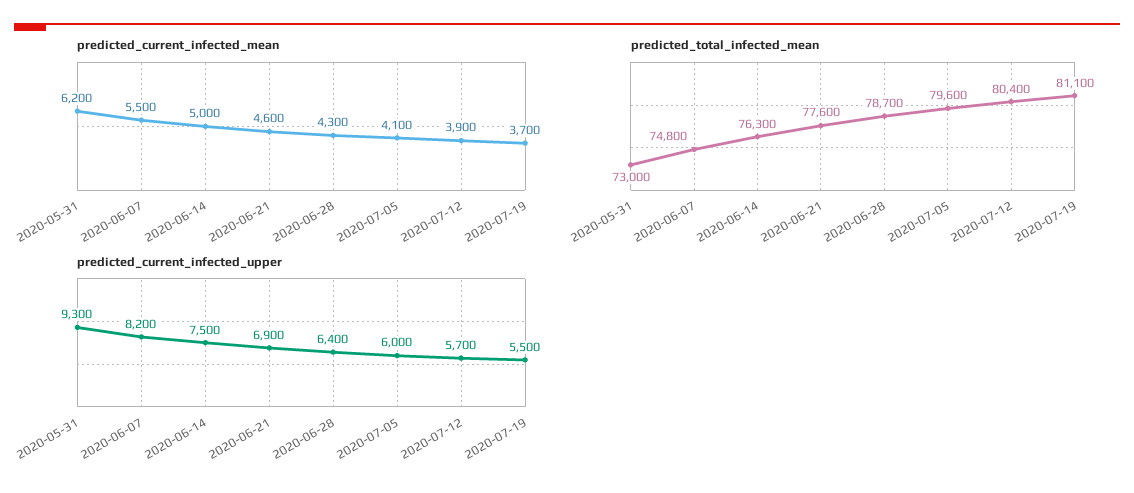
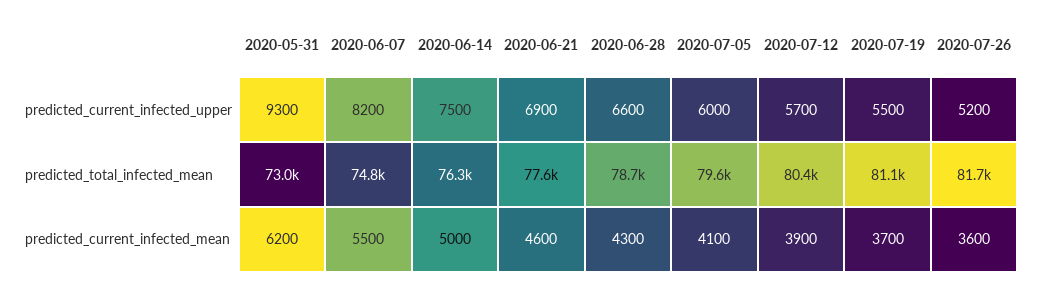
predicted_current_infected_upper, 2020-06-28: 6400 -> 6600
predicted_current_infected_upper, 2020-07-26: none -> 5200
predicted_total_infected_mean, 2020-07-26: none -> 81700
predicted_current_infected_mean, 2020-07-26: none -> 3600

